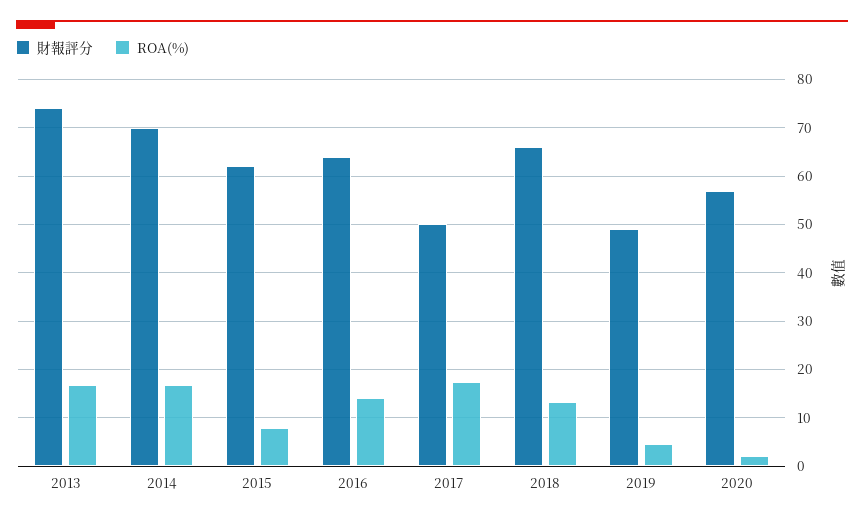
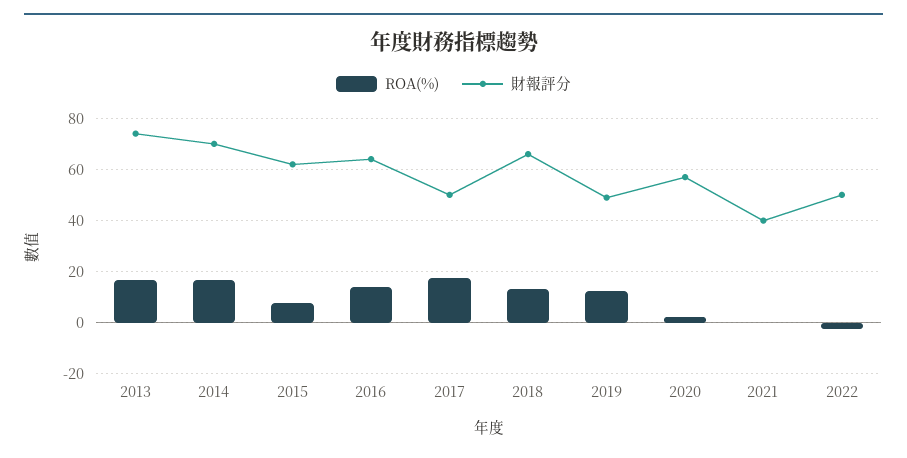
ROA(%), 2019: 4 -> 12.5
ROA(%), 2021: none -> 0
財報評分, 2021: none -> 40
ROA(%), 2022: none -> -2.5
財報評分, 2022: none -> 50

